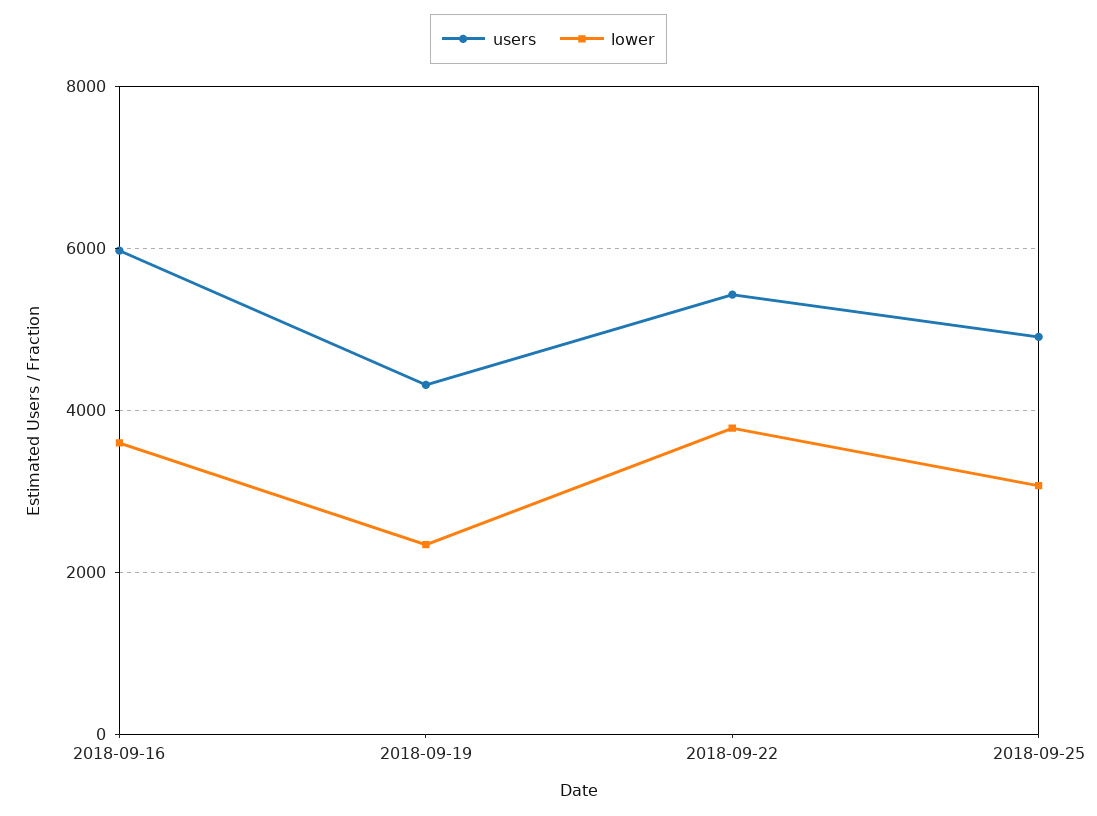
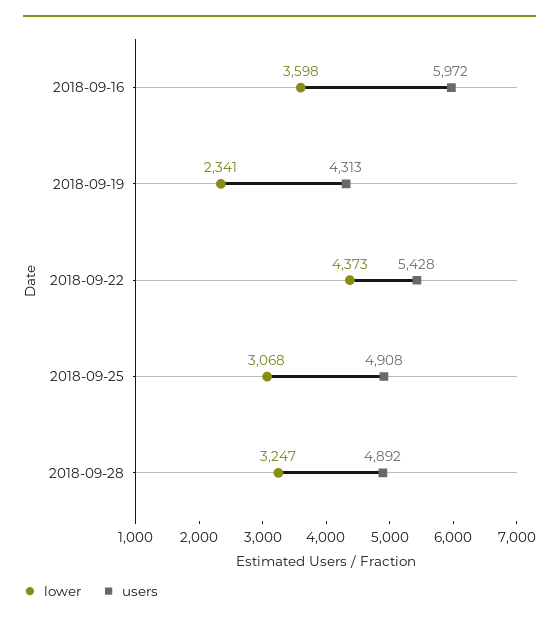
lower, 2018-09-22: 3800 -> 4373
lower, 2018-09-28: none -> 3247
users, 2018-09-28: none -> 4892

